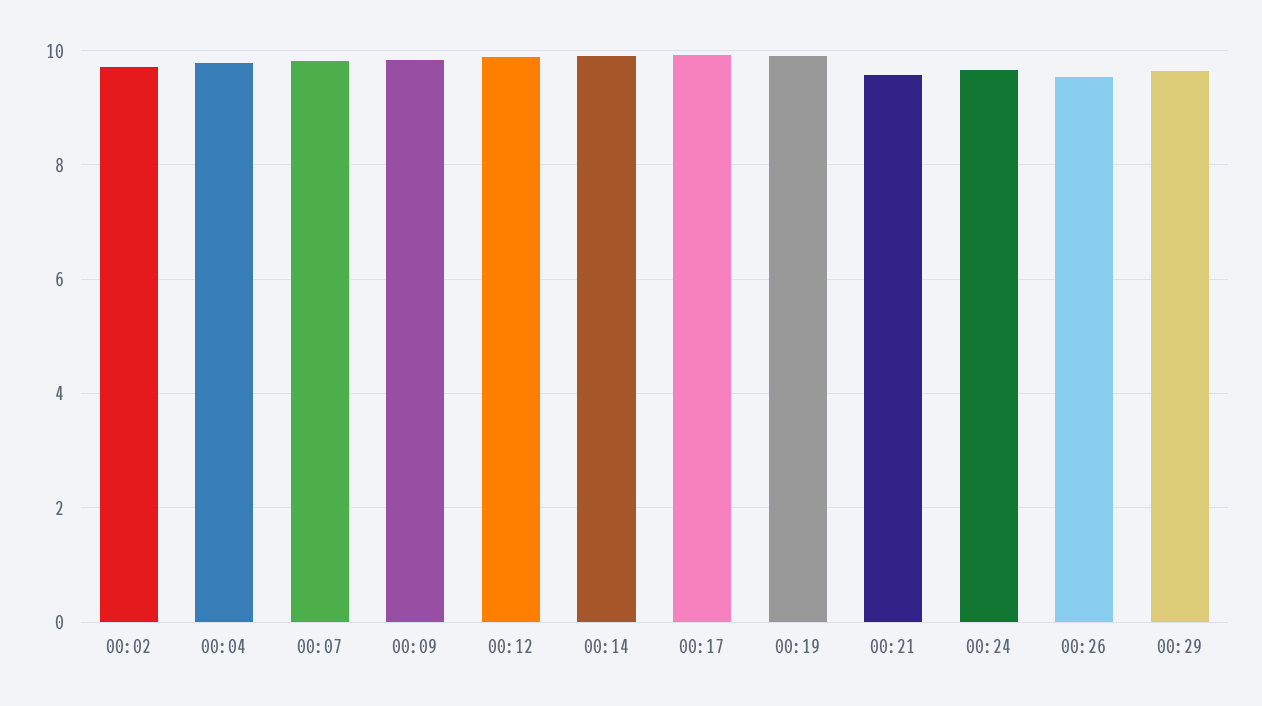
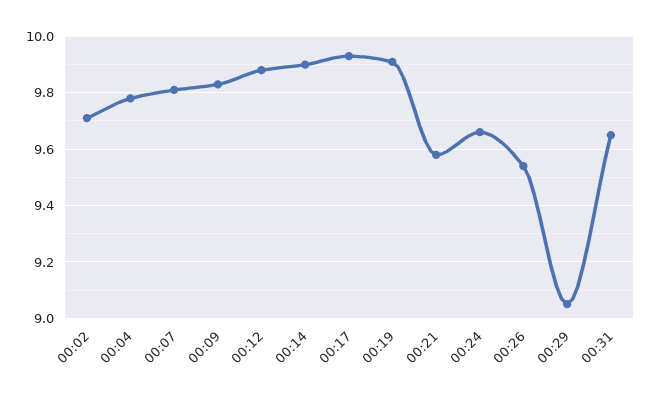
00:29: 9.6 -> 9.05
00:31: none -> 9.65

